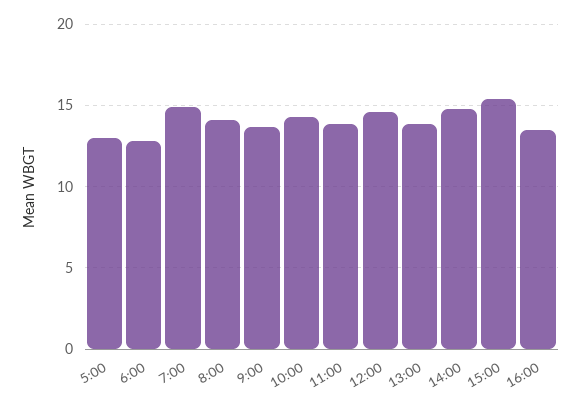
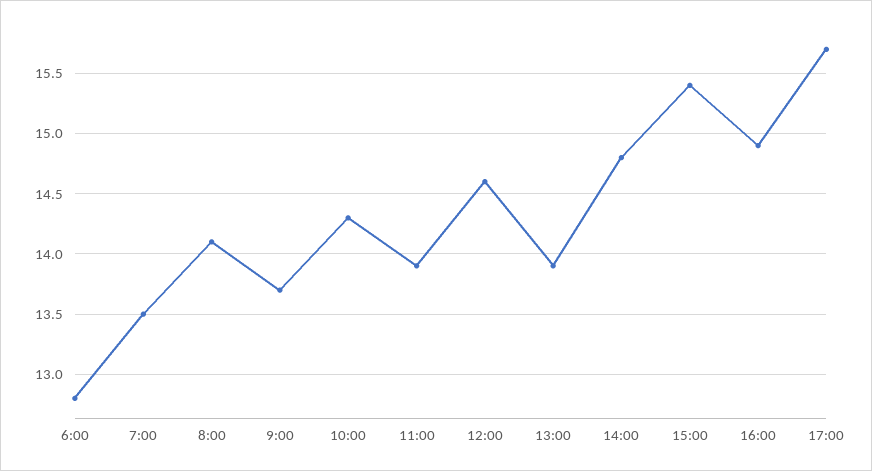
5:00: 13 -> none
7:00: 15 -> 13.5
16:00: 13.5 -> 14.9
17:00: none -> 15.7

